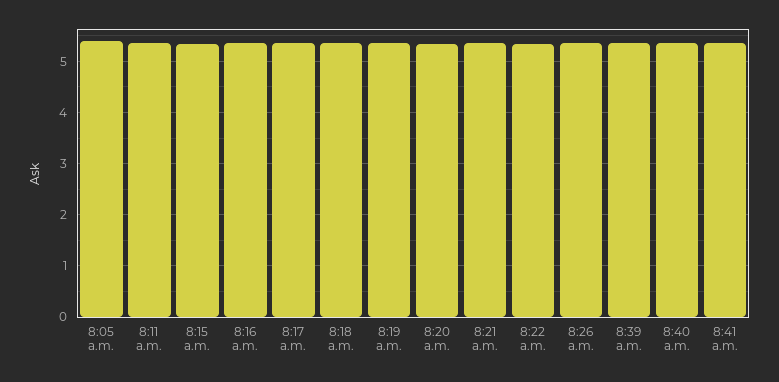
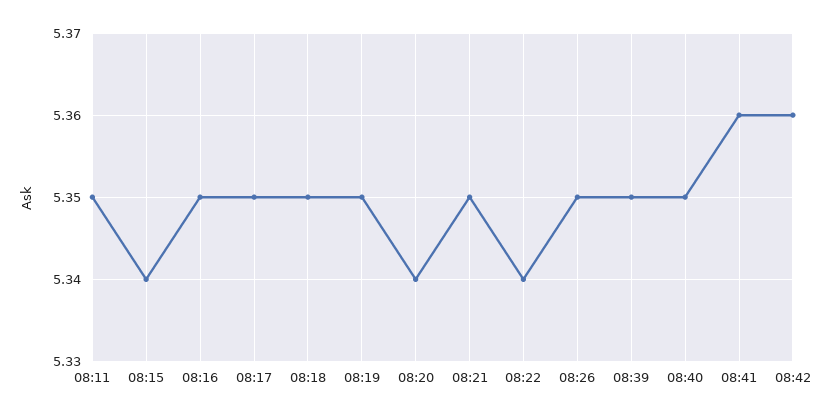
8:05 a.m.: 5.4 -> none
08:42: none -> 5.36

